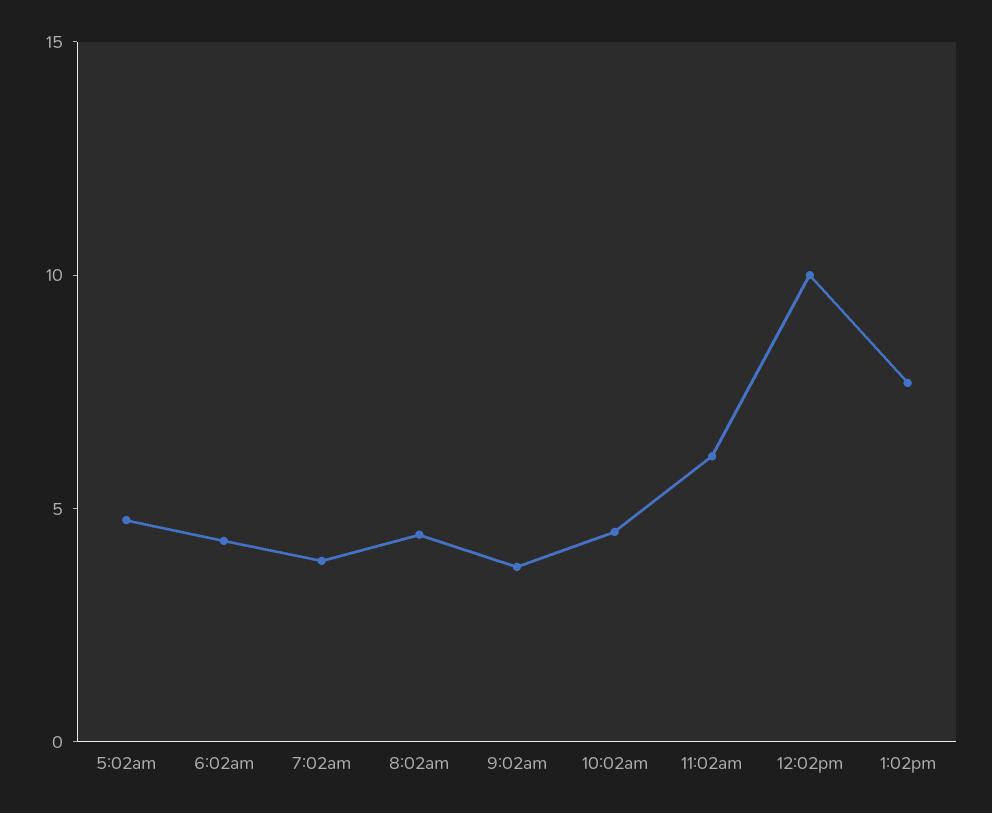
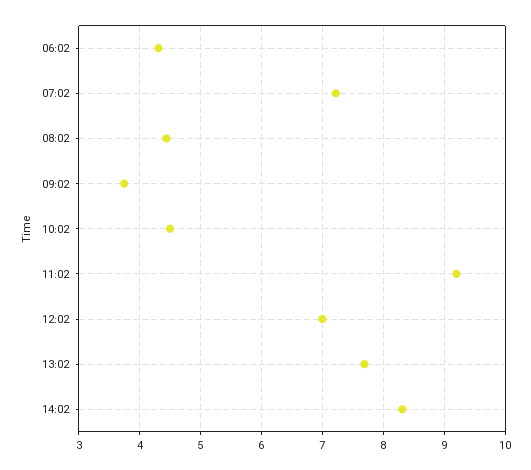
5:02am: 5 -> none
7:02am: 4 -> 7.2
11:02am: 6 -> 9.2
12:02pm: 10 -> 7
14:02: none -> 8.3

